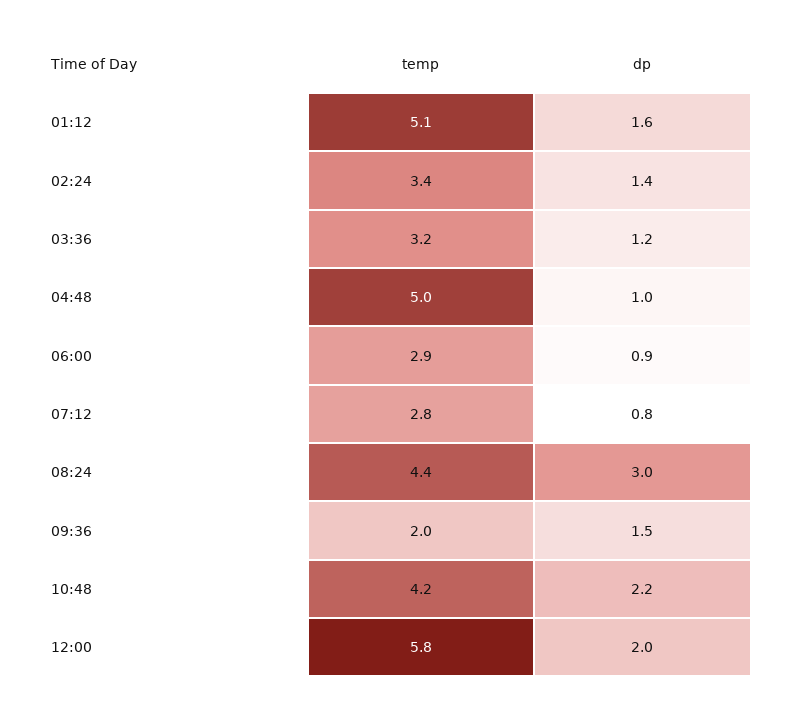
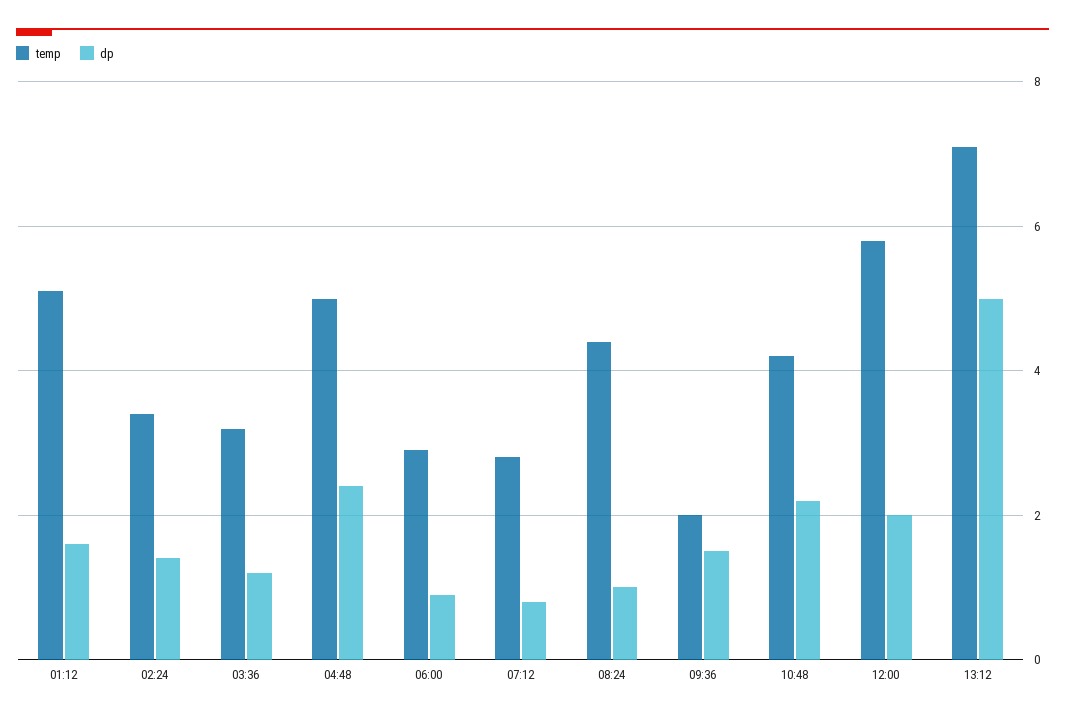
dp, 04:48: 1 -> 2.5
dp, 08:24: 3 -> 1
temp, 13:12: none -> 7
dp, 13:12: none -> 5

